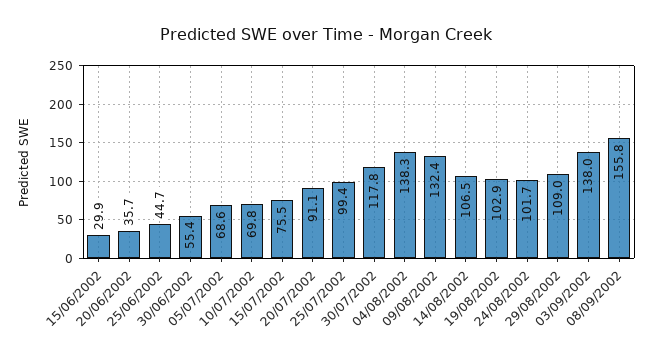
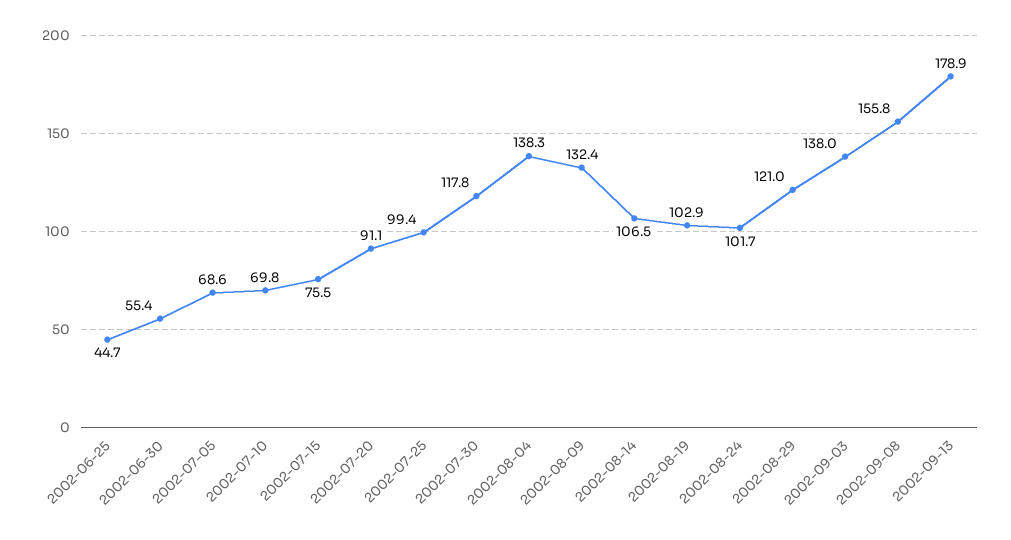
15/06/2002: 29.9 -> none
20/06/2002: 35.7 -> none
29/08/2002: 109 -> 121
2002-09-13: none -> 178.9

